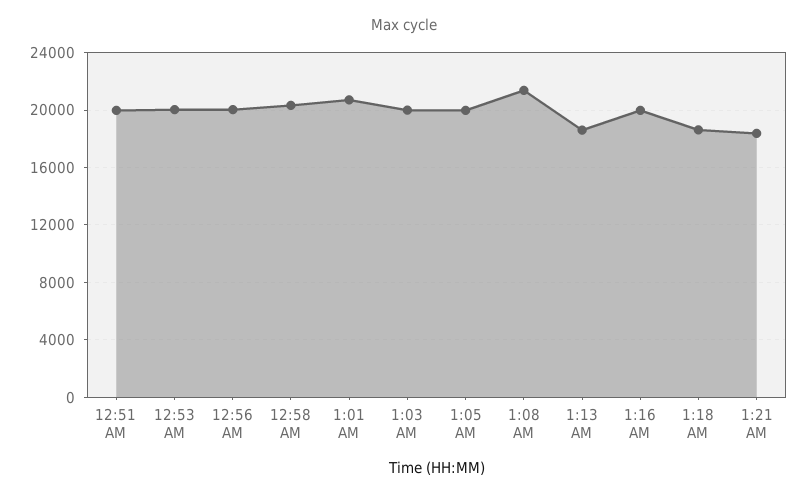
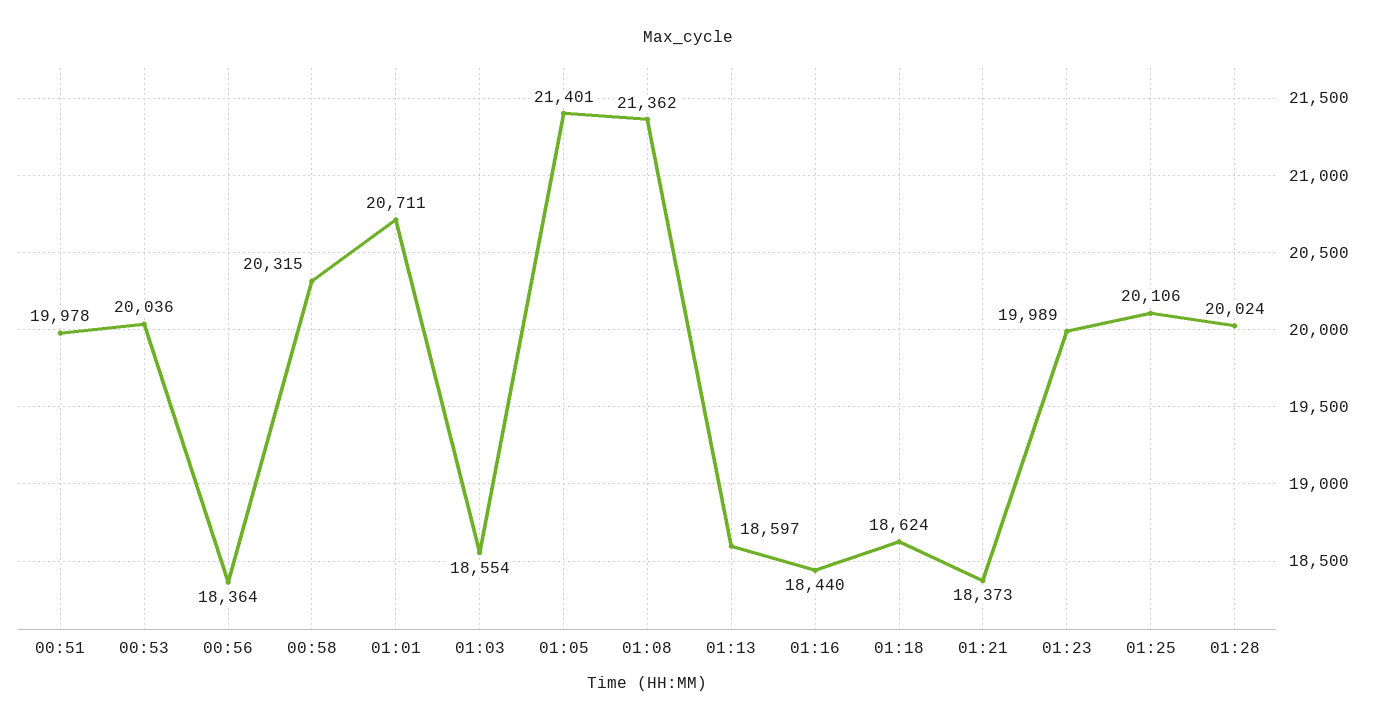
12:56 AM: 20000 -> 18364
1:03 AM: 20000 -> 18554
1:05 AM: 20000 -> 21401
1:16 AM: 20000 -> 18440
01:23: none -> 19989
01:25: none -> 20106
01:28: none -> 20024

